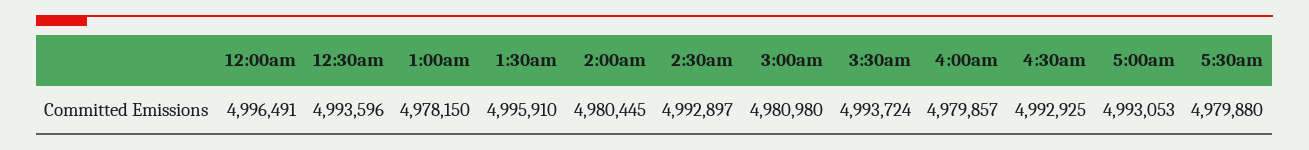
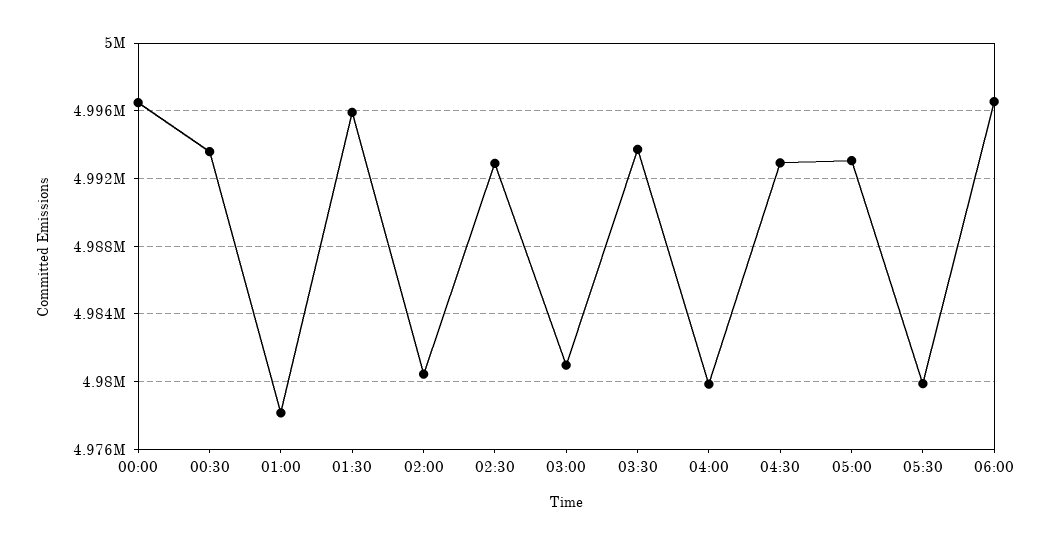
06:00: none -> 4996500

